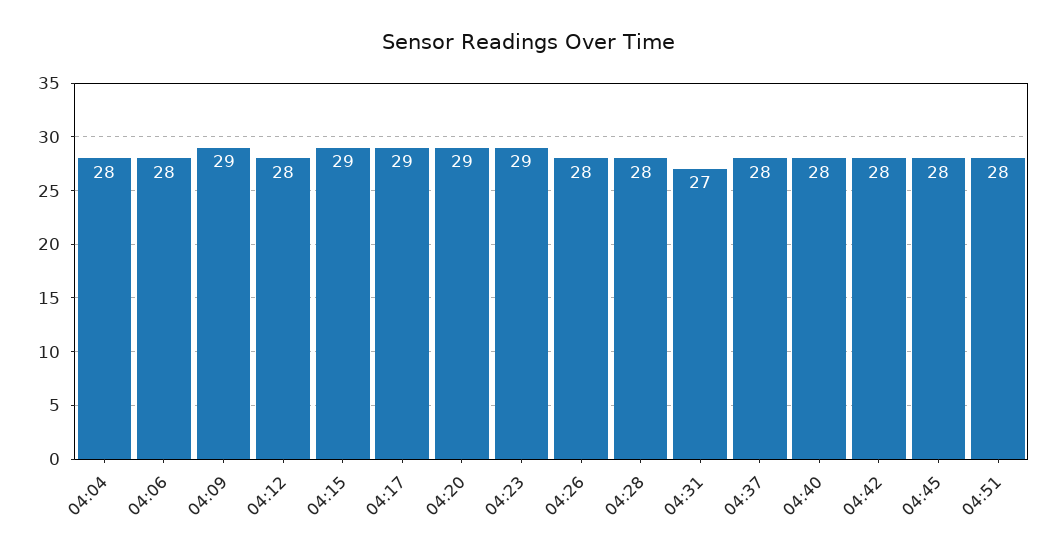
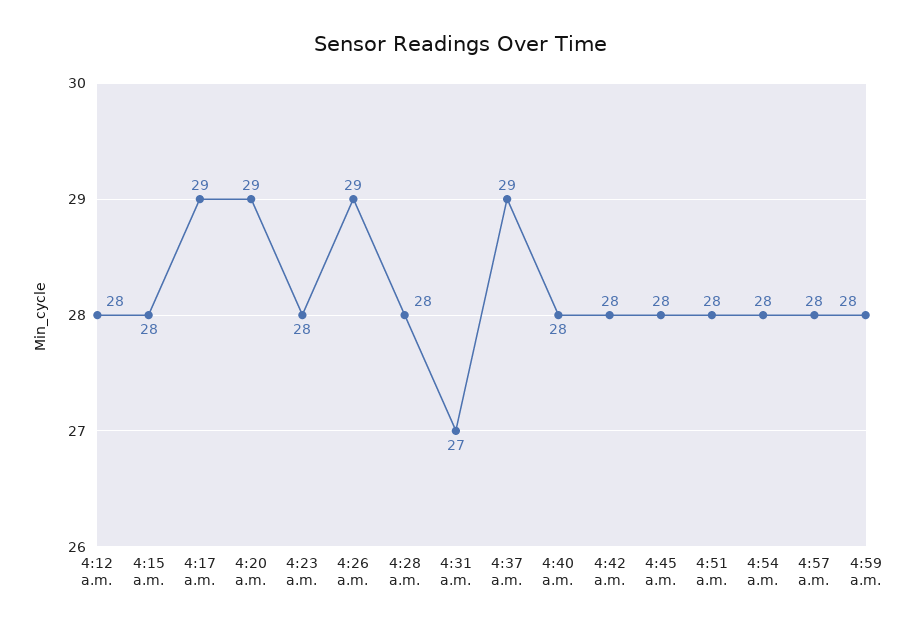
04:04: 28 -> none
04:06: 28 -> none
04:09: 29 -> none
04:15: 29 -> 28
04:23: 29 -> 28
04:26: 28 -> 29
04:37: 28 -> 29
4:54 a.m.: none -> 28
4:57 a.m.: none -> 28
4:59 a.m.: none -> 28

